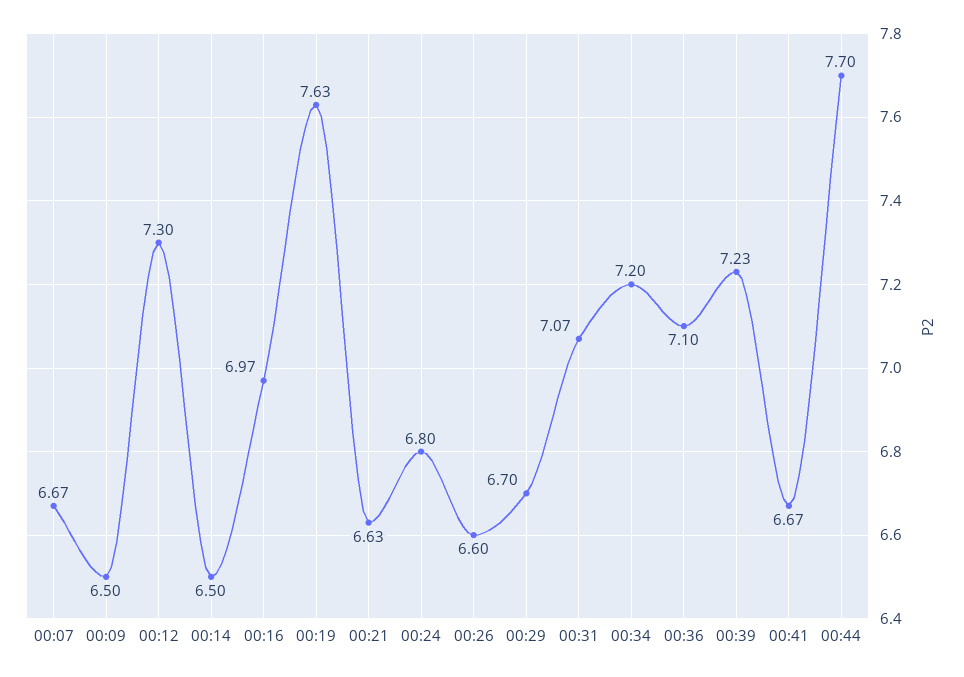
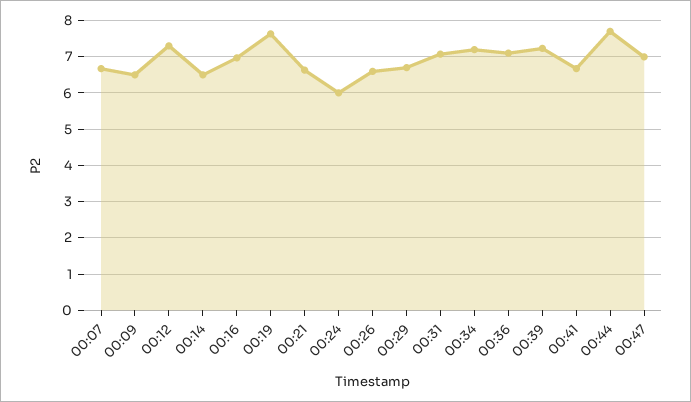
00:24: 6.8 -> 6
00:47: none -> 7

